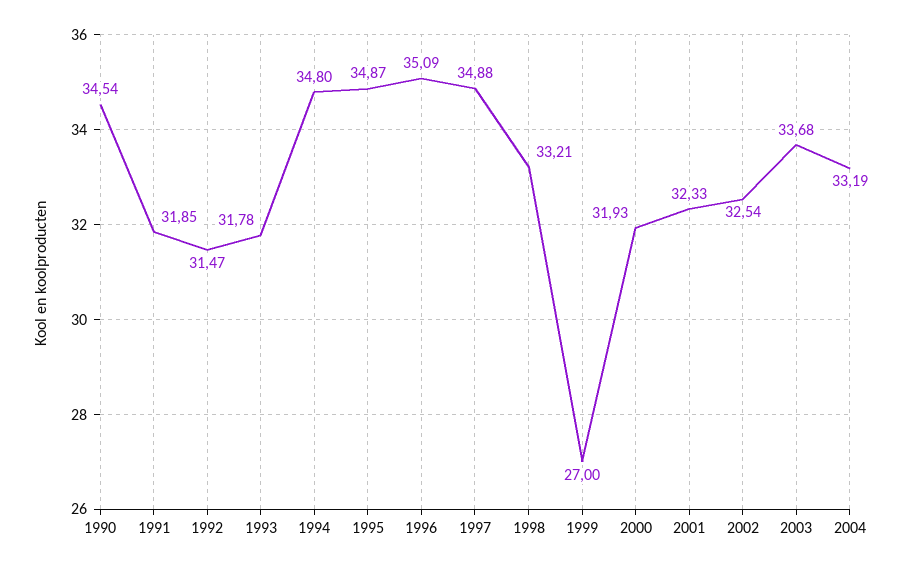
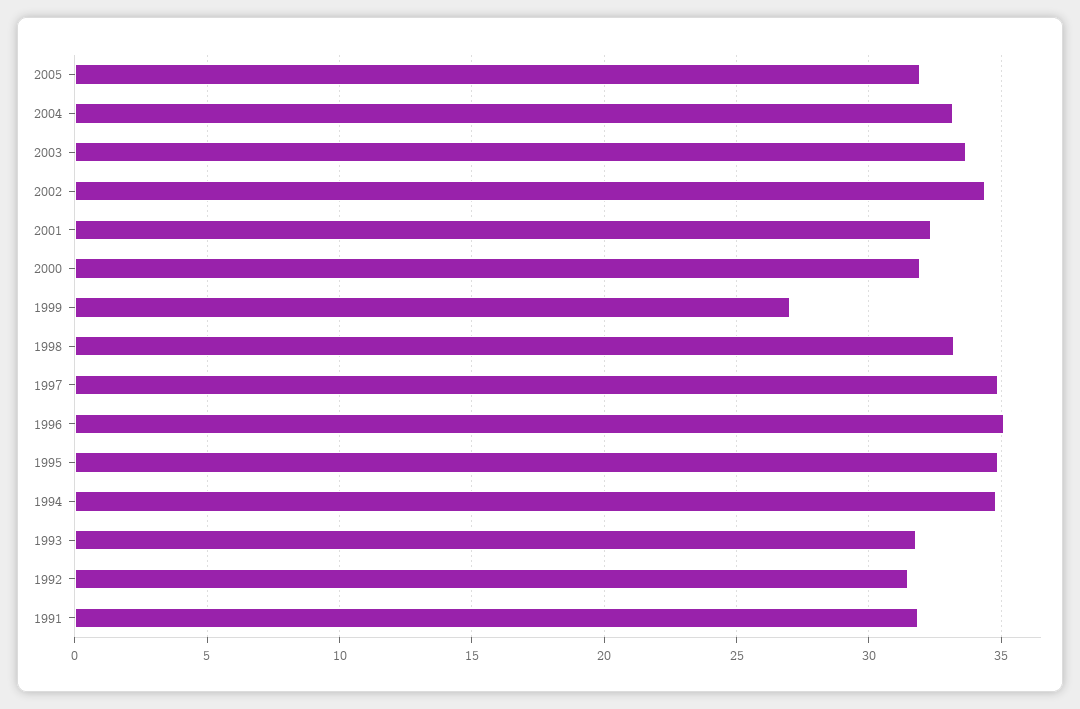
1990: 34.54 -> none
2002: 32.54 -> 34.5
2005: none -> 32

